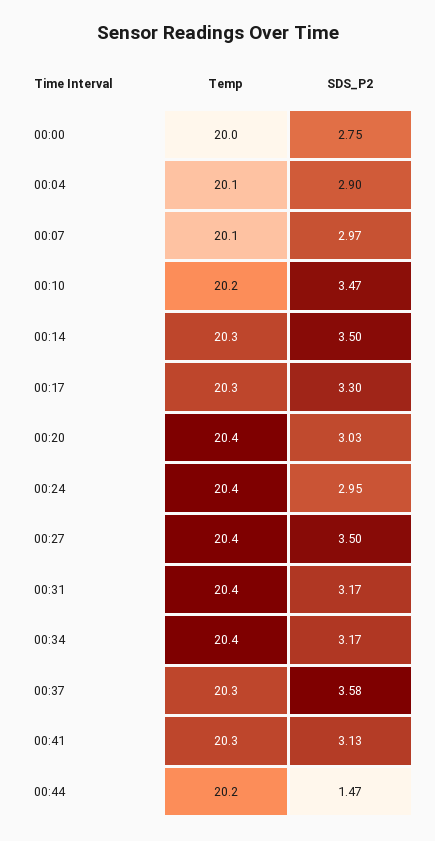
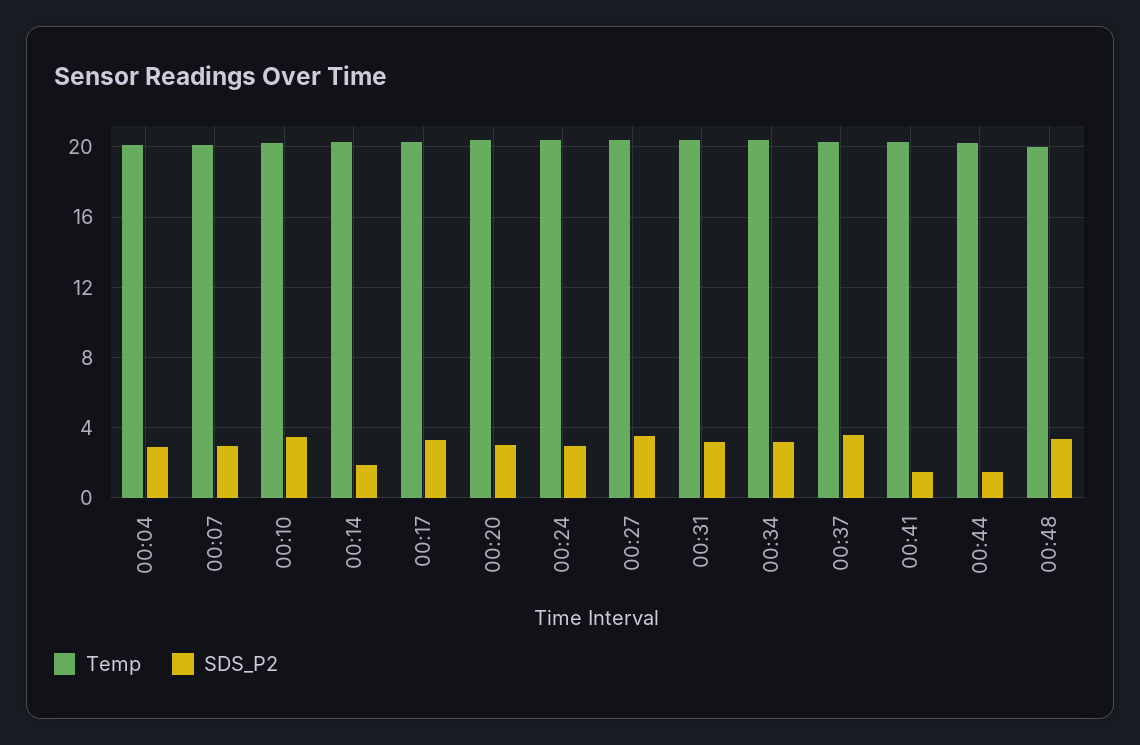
Temp, 00:00: 20 -> none
SDS_P2, 00:00: 2.75 -> none
SDS_P2, 00:14: 3.5 -> 2
SDS_P2, 00:41: 3.13 -> 1.5
Temp, 00:48: none -> 20
SDS_P2, 00:48: none -> 3.5

